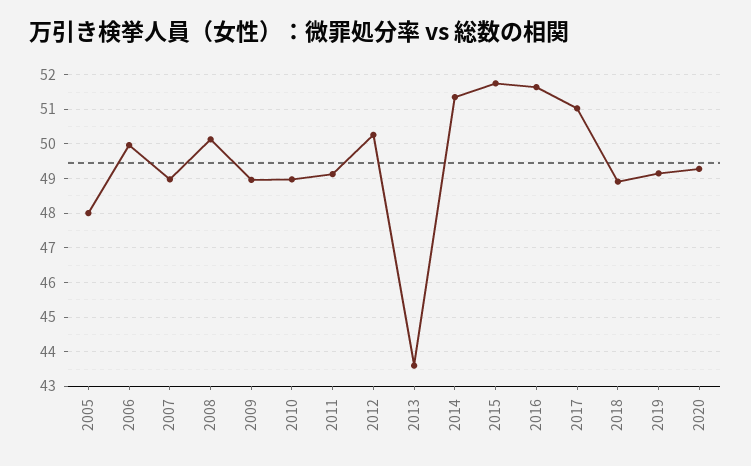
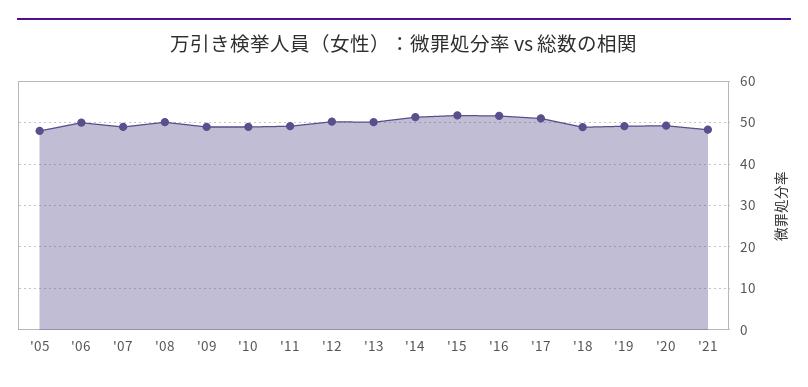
2013: 43.6 -> 50
'21: none -> 48

